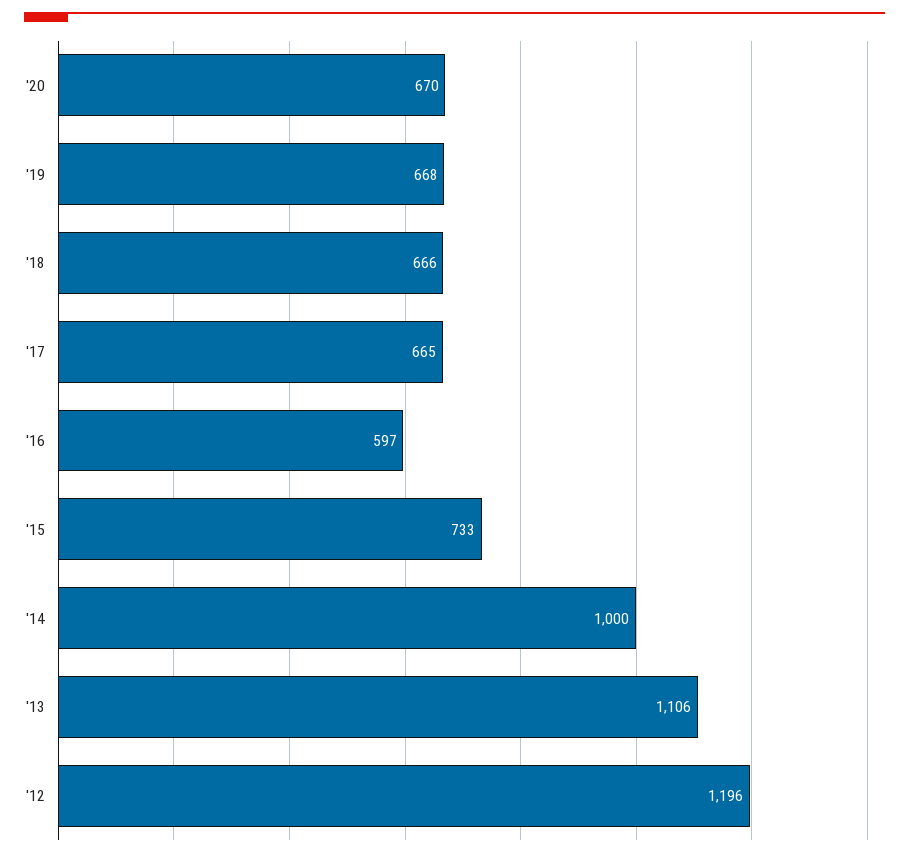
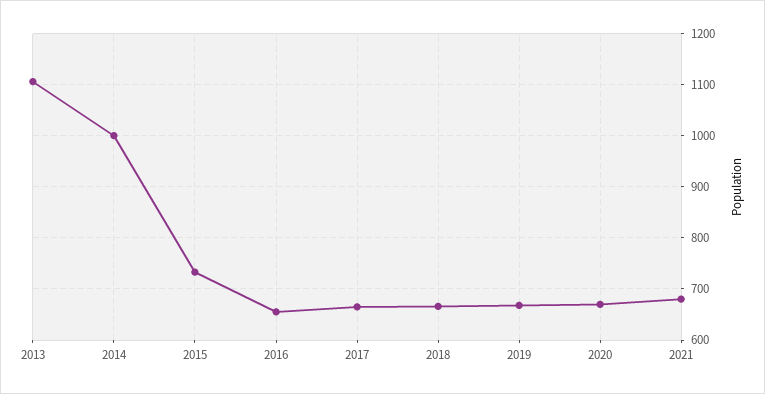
'16: 597 -> 660
'12: 1196 -> none
2021: none -> 680

